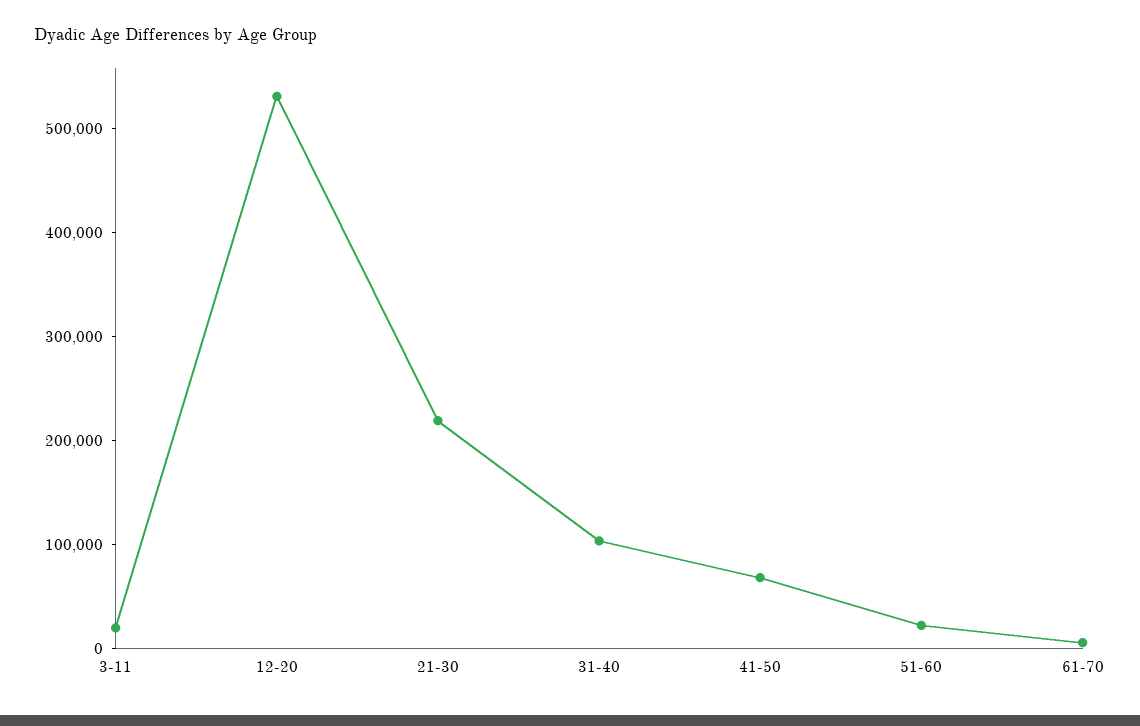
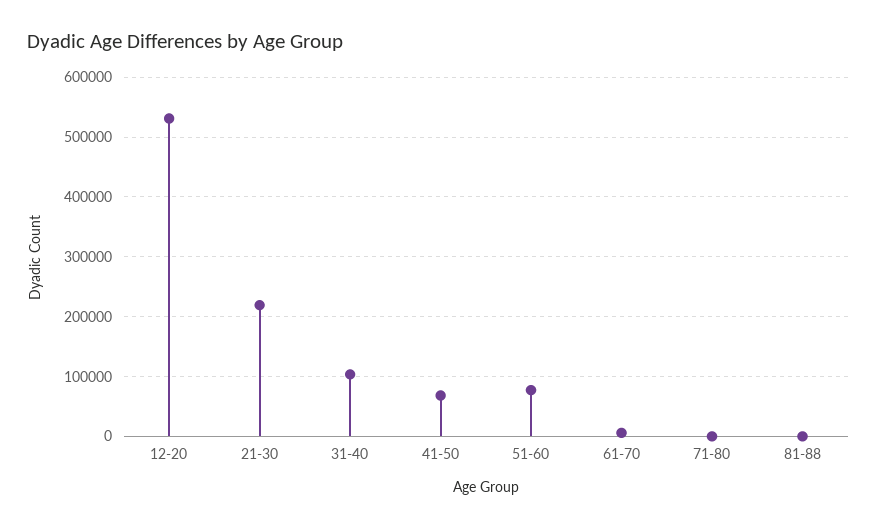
3-11: 20000 -> none
51-60: 20000 -> 80000
71-80: none -> 0
81-88: none -> 0

